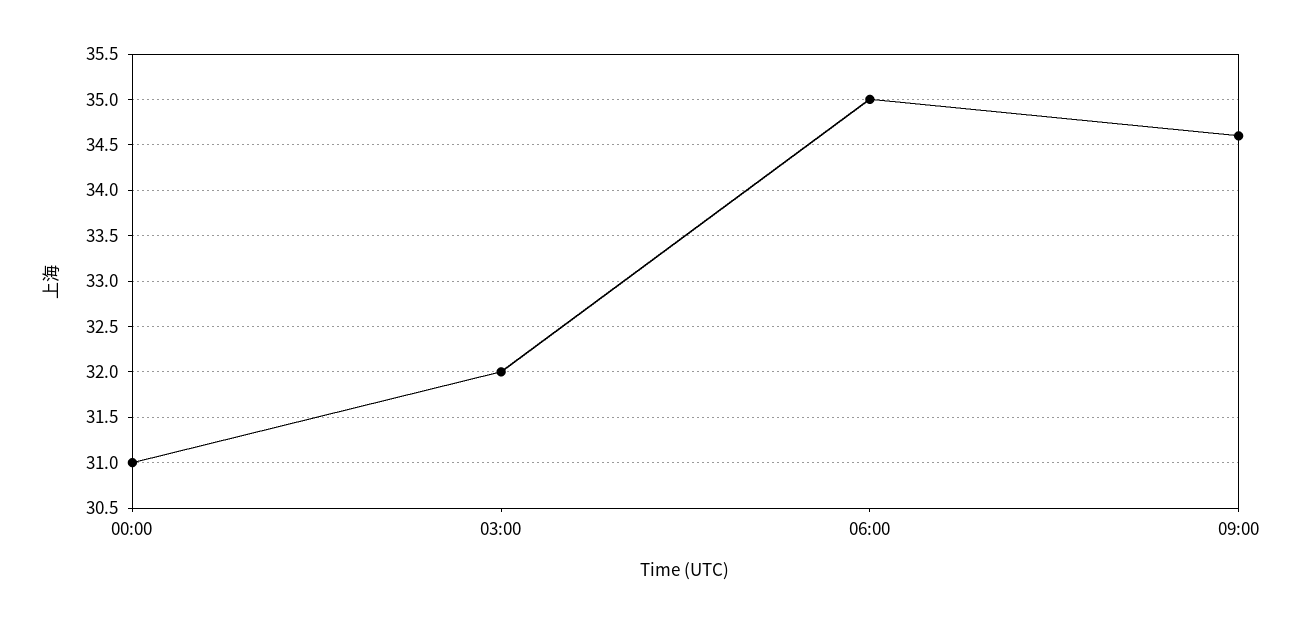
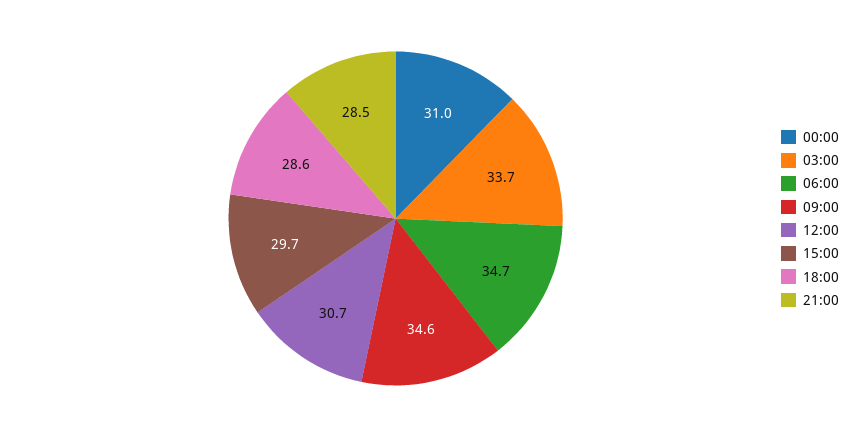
03:00: 32 -> 33.7
06:00: 35 -> 34.7
12:00: none -> 30.7
15:00: none -> 29.7
18:00: none -> 28.6
21:00: none -> 28.5

